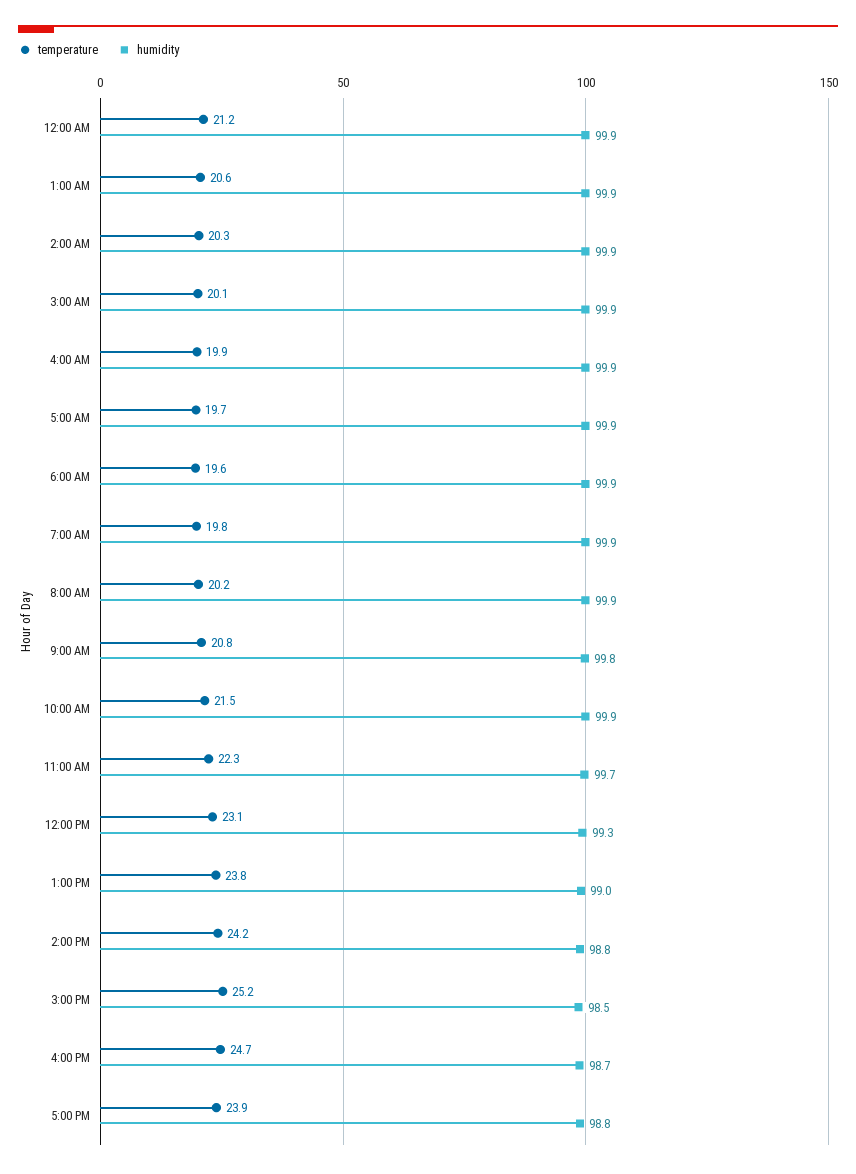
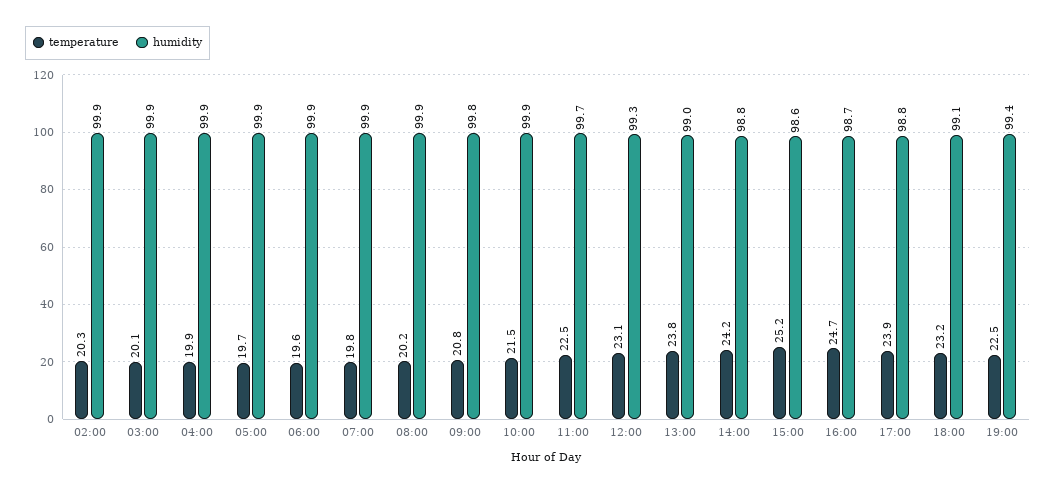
temperature, 12:00 AM: 21.2 -> none
humidity, 12:00 AM: 99.9 -> none
temperature, 1:00 AM: 20.6 -> none
humidity, 1:00 AM: 99.9 -> none
temperature, 11:00 AM: 22.3 -> 22.5
humidity, 3:00 PM: 98.5 -> 98.6
temperature, 18:00: none -> 23.2
humidity, 18:00: none -> 99.1
temperature, 19:00: none -> 22.5
humidity, 19:00: none -> 99.4

